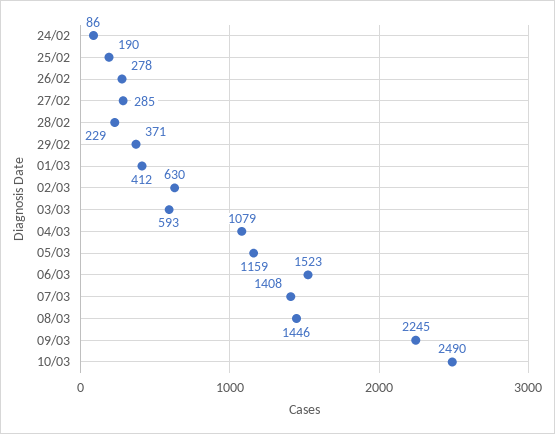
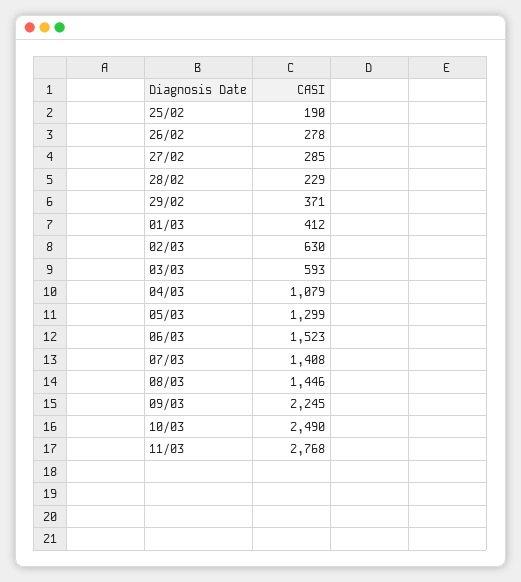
24/02: 86 -> none
05/03: 1159 -> 1299
11/03: none -> 2768

